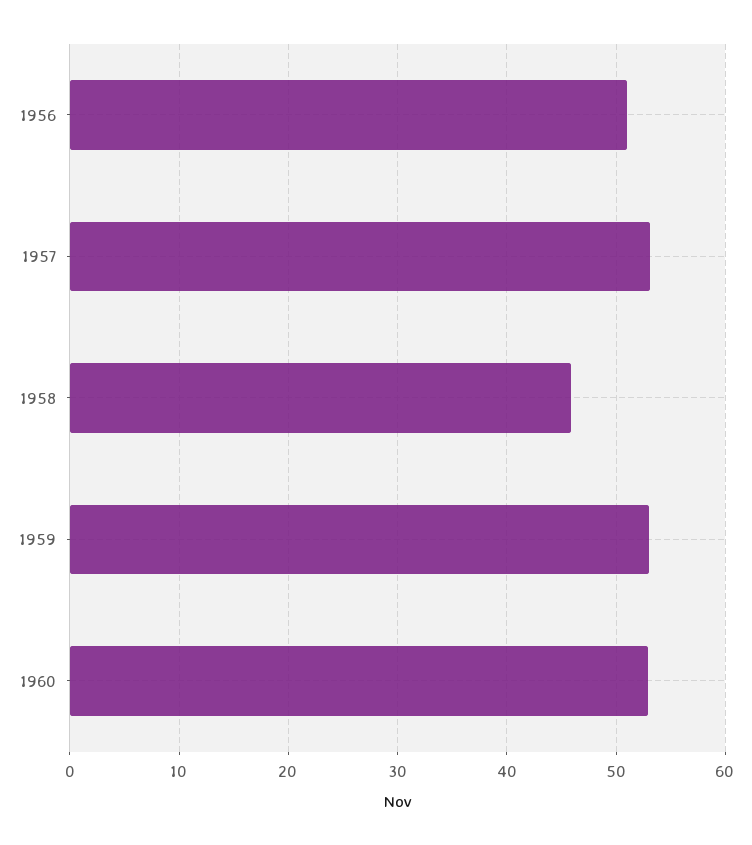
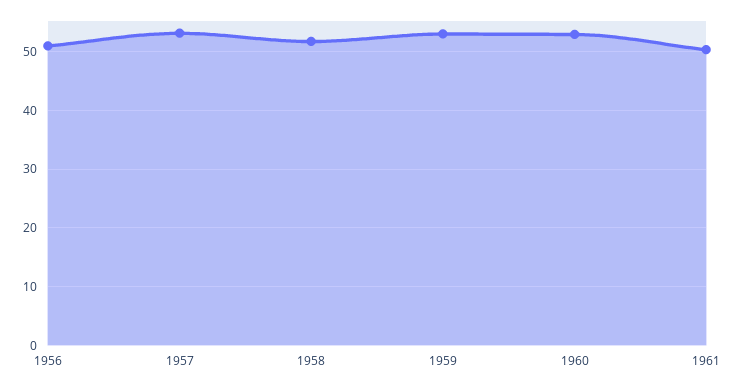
1958: 46 -> 52
1961: none -> 50

